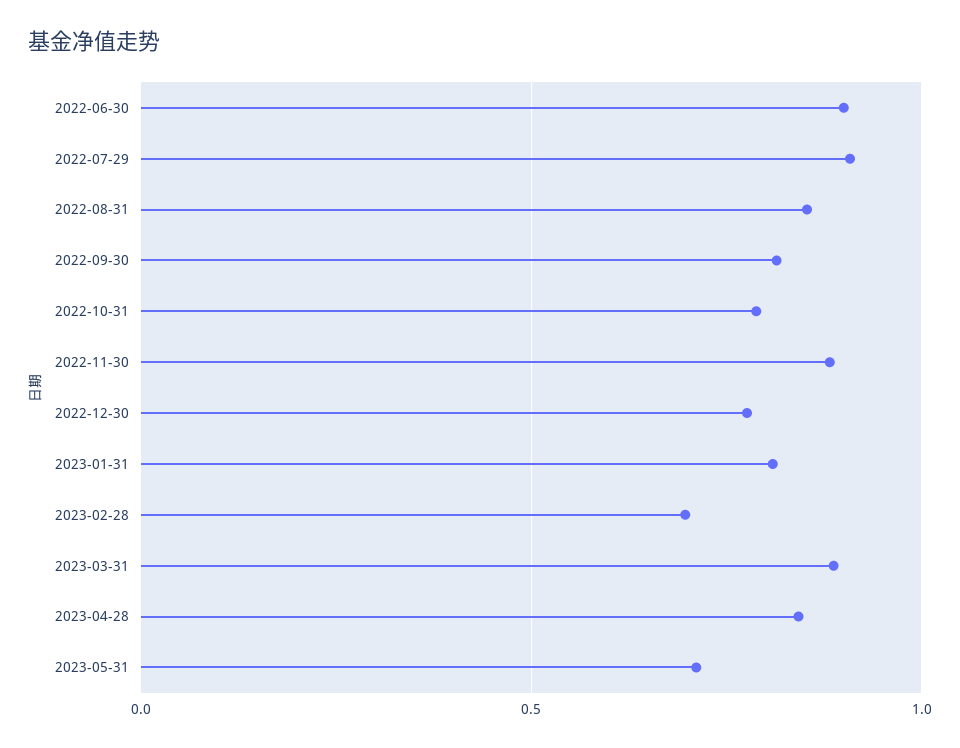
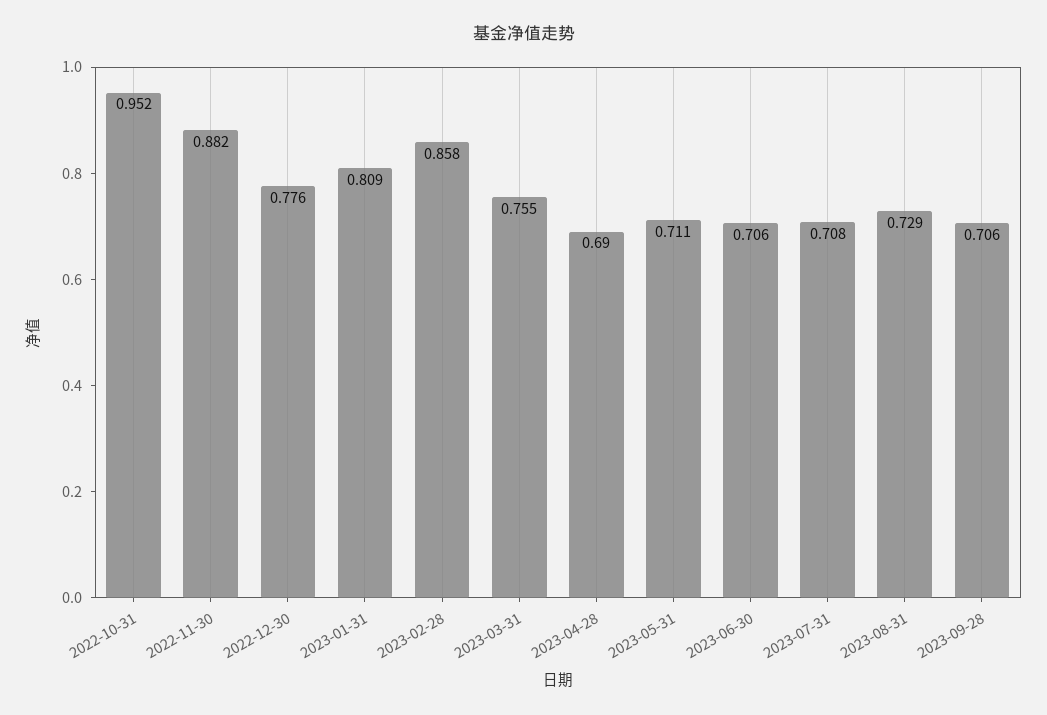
2022-06-30: 0.9 -> none
2022-07-29: 0.9 -> none
2022-08-31: 0.85 -> none
2022-09-30: 0.8 -> none
2022-10-31: 0.8 -> 0.952
2023-02-28: 0.7 -> 0.858
2023-03-31: 0.9 -> 0.755
2023-04-28: 0.85 -> 0.69
2023-06-30: none -> 0.706
2023-07-31: none -> 0.708
2023-08-31: none -> 0.729
2023-09-28: none -> 0.706

